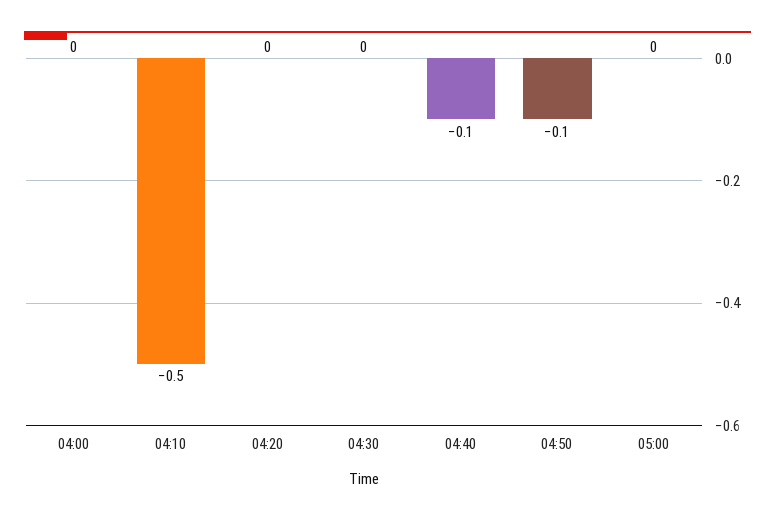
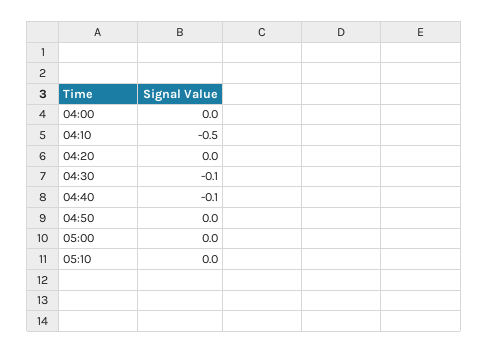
04:30: 0 -> -0.1
04:50: -0.1 -> 0
05:10: none -> 0

